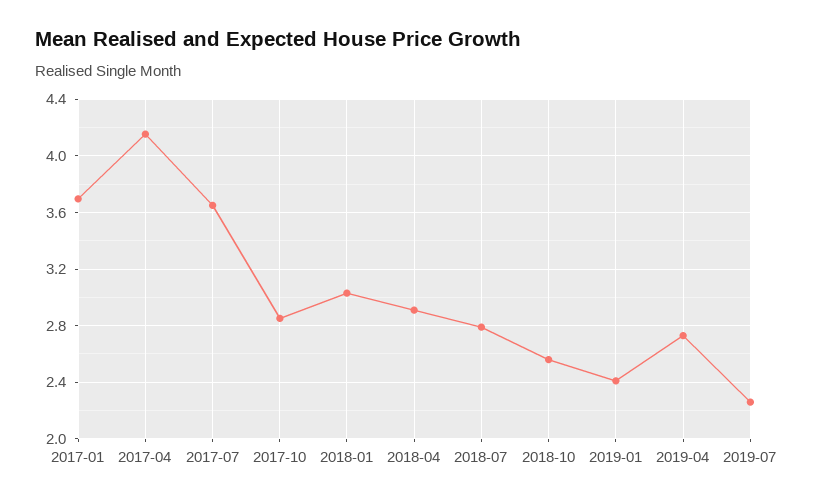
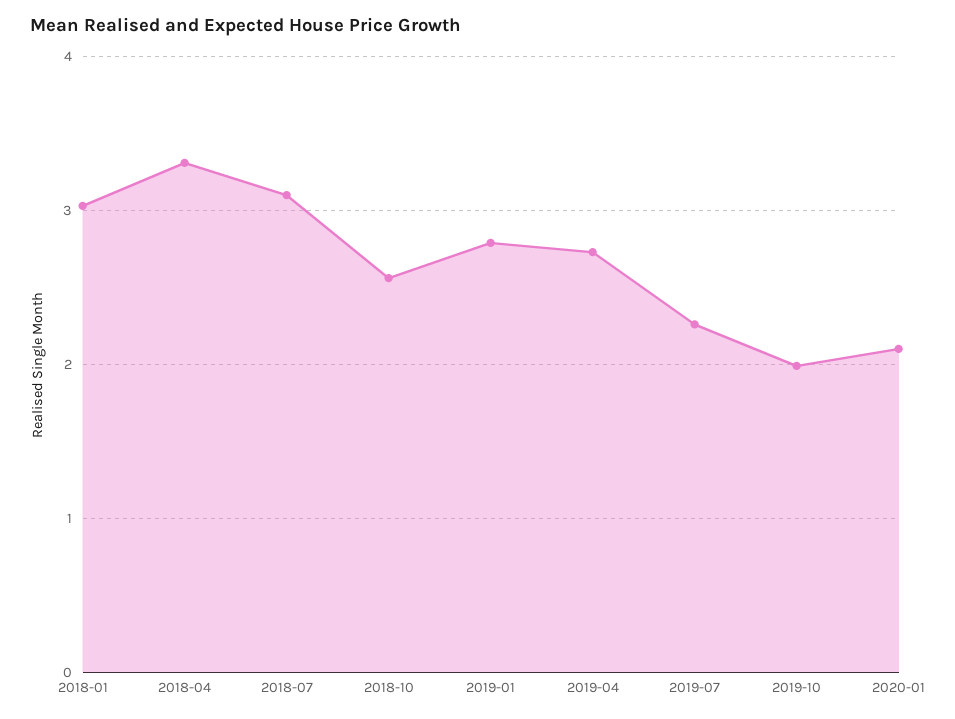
2017-01: 3.7 -> none
2017-04: 4.15 -> none
2017-07: 3.65 -> none
2017-10: 2.85 -> none
2018-04: 2.9 -> 3.3
2018-07: 2.8 -> 3.1
2019-01: 2.4 -> 2.8
2019-10: none -> 2
2020-01: none -> 2.1

